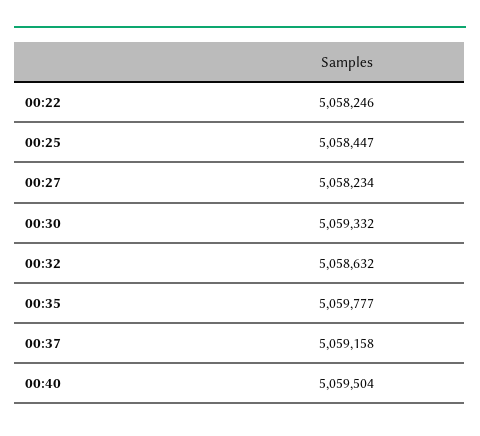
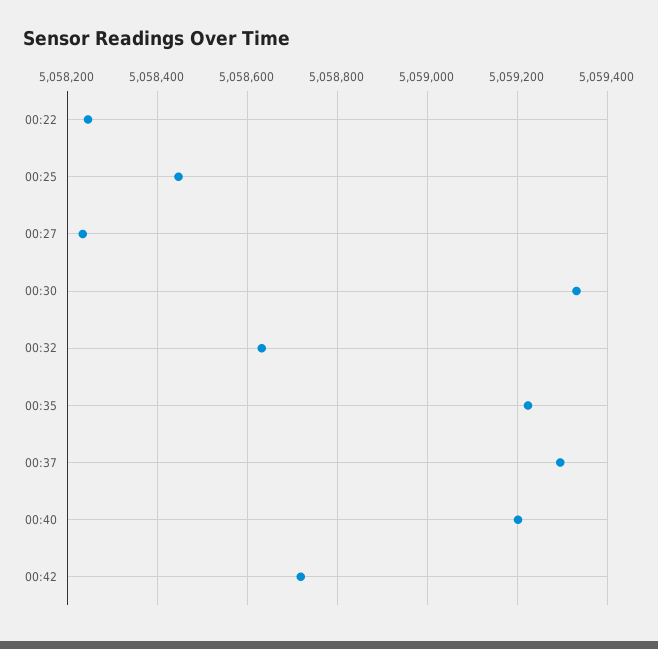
00:35: 5059777 -> 5059220
00:37: 5059158 -> 5059300
00:40: 5059504 -> 5059200
00:42: none -> 5058720

